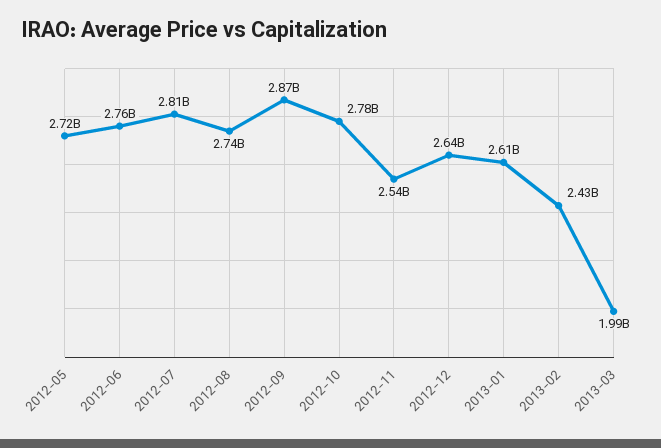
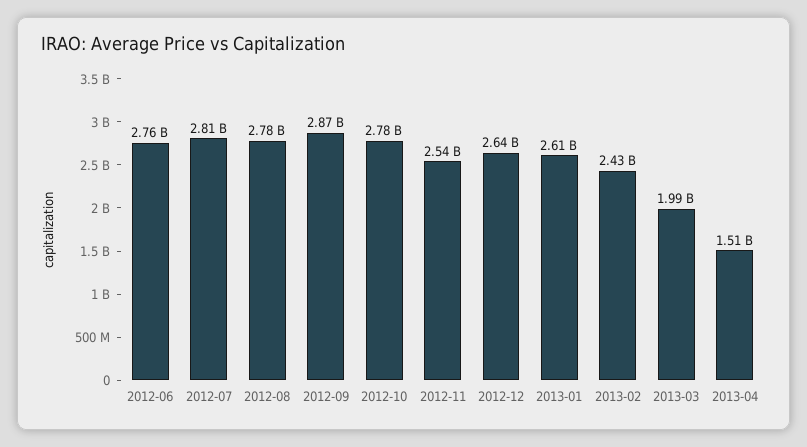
2012-05: 2720000000 -> none
2012-08: 2740000000 -> 2780000000
2013-04: none -> 1510000000

